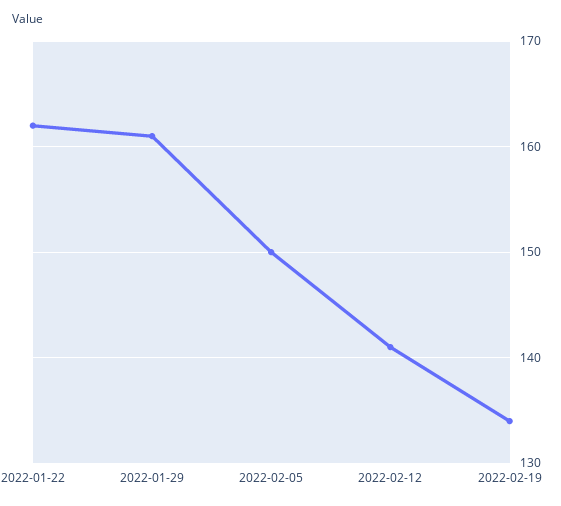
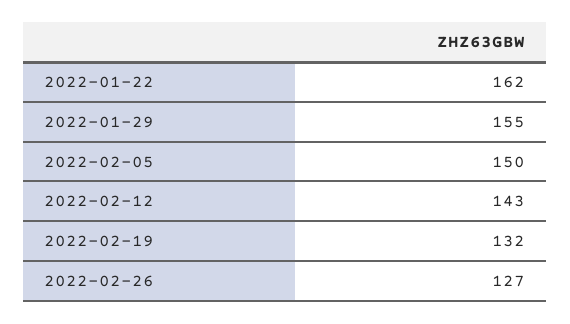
2022-01-29: 161 -> 155
2022-02-12: 141 -> 143
2022-02-19: 134 -> 132
2022-02-26: none -> 127

